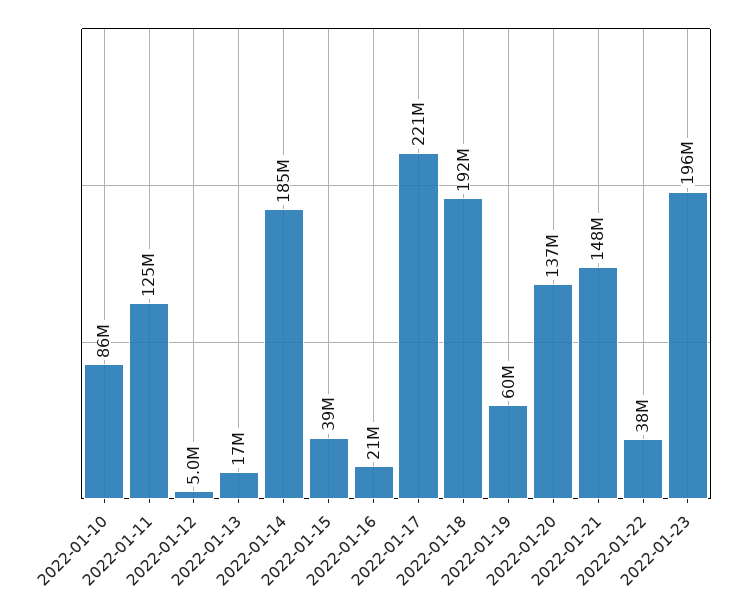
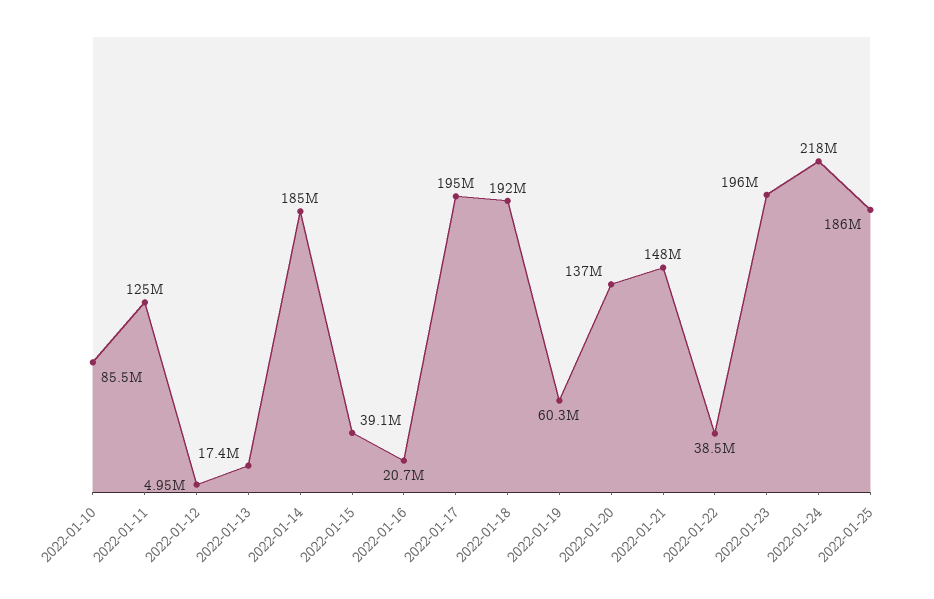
2022-01-17: 221000000 -> 195000000
2022-01-24: none -> 218000000
2022-01-25: none -> 186000000

